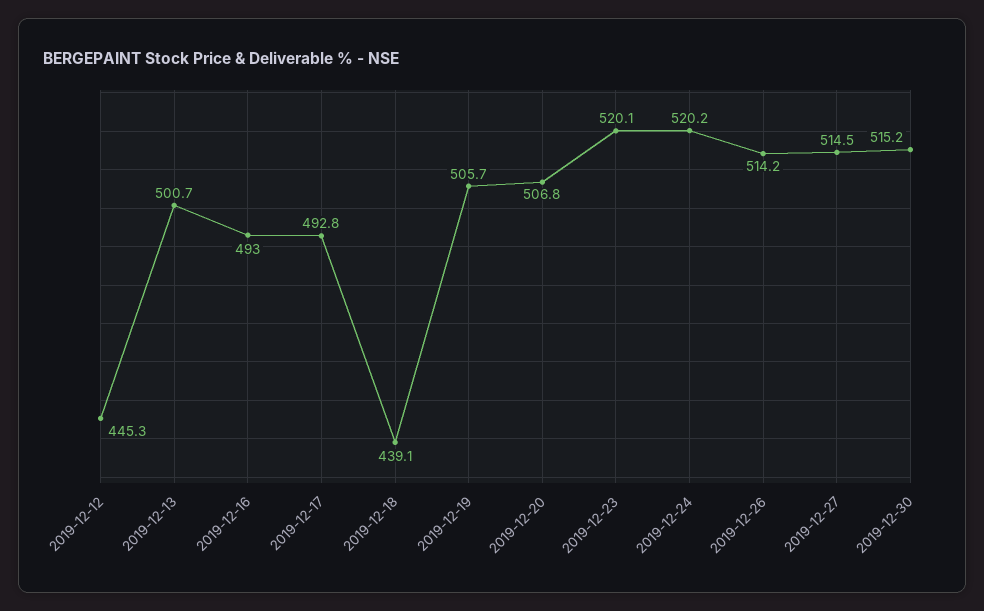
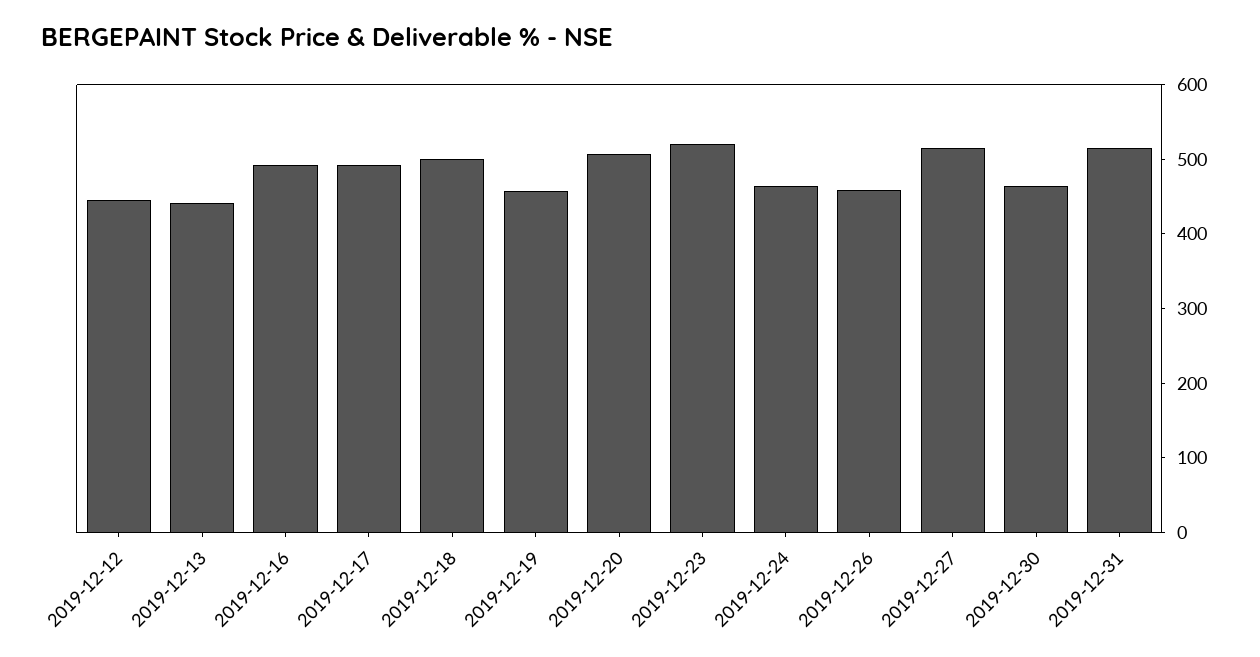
2019-12-13: 500.7 -> 440
2019-12-18: 439.1 -> 500
2019-12-19: 505.7 -> 460
2019-12-24: 520.2 -> 460
2019-12-26: 514.2 -> 460
2019-12-30: 515.2 -> 460
2019-12-31: none -> 520

